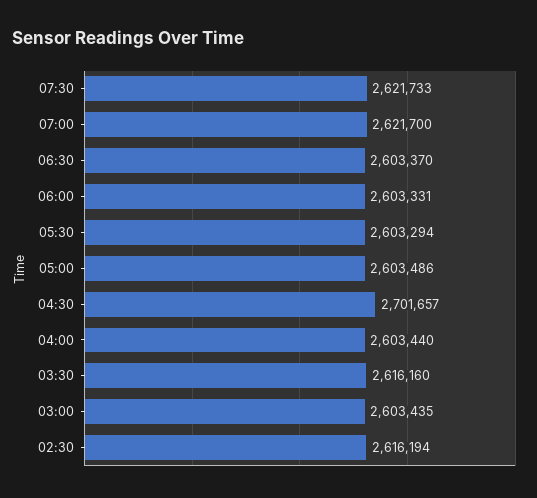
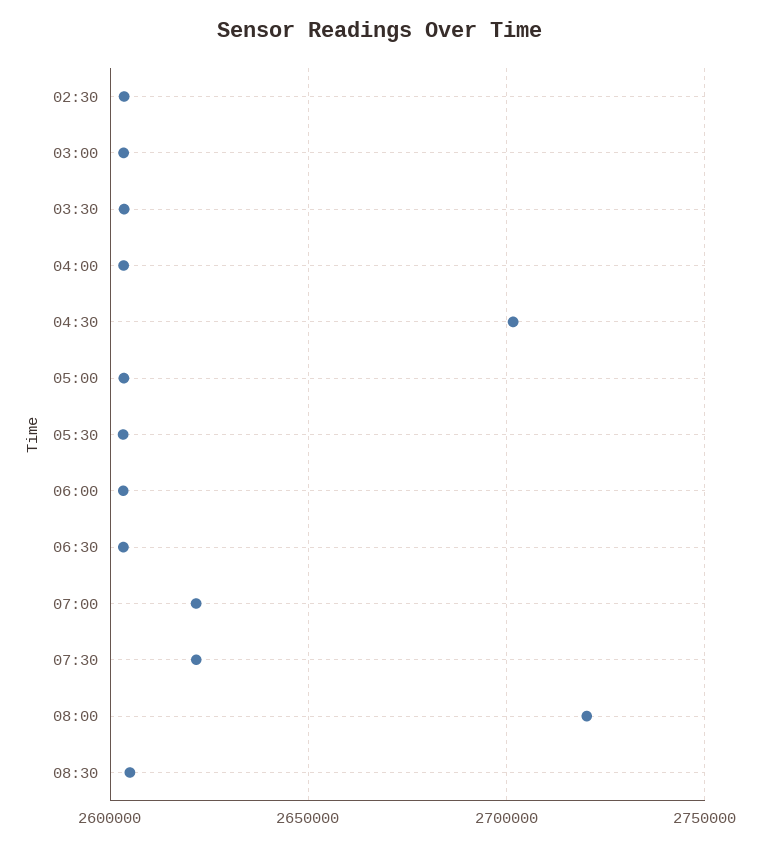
03:30: 2616160 -> 2605000
02:30: 2616194 -> 2605000
08:00: none -> 2720000
08:30: none -> 2605000

